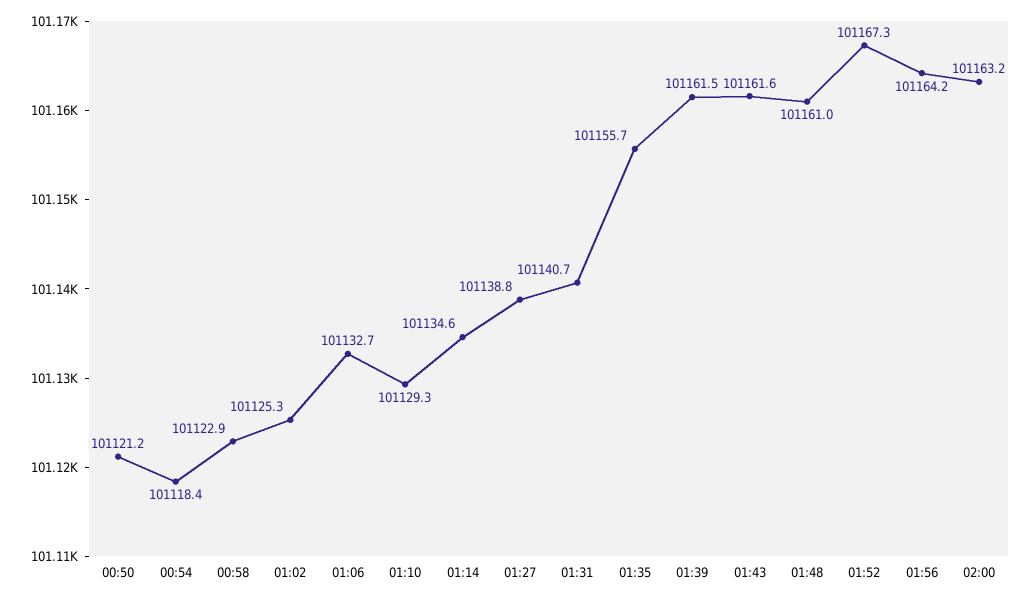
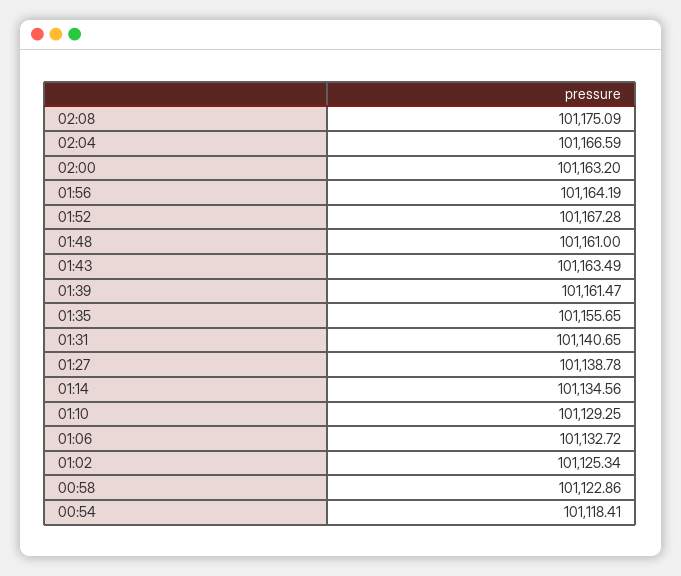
00:50: 101121.2 -> none
01:43: 101161.6 -> 101163.49
02:08: none -> 101175.09
02:04: none -> 101166.59

